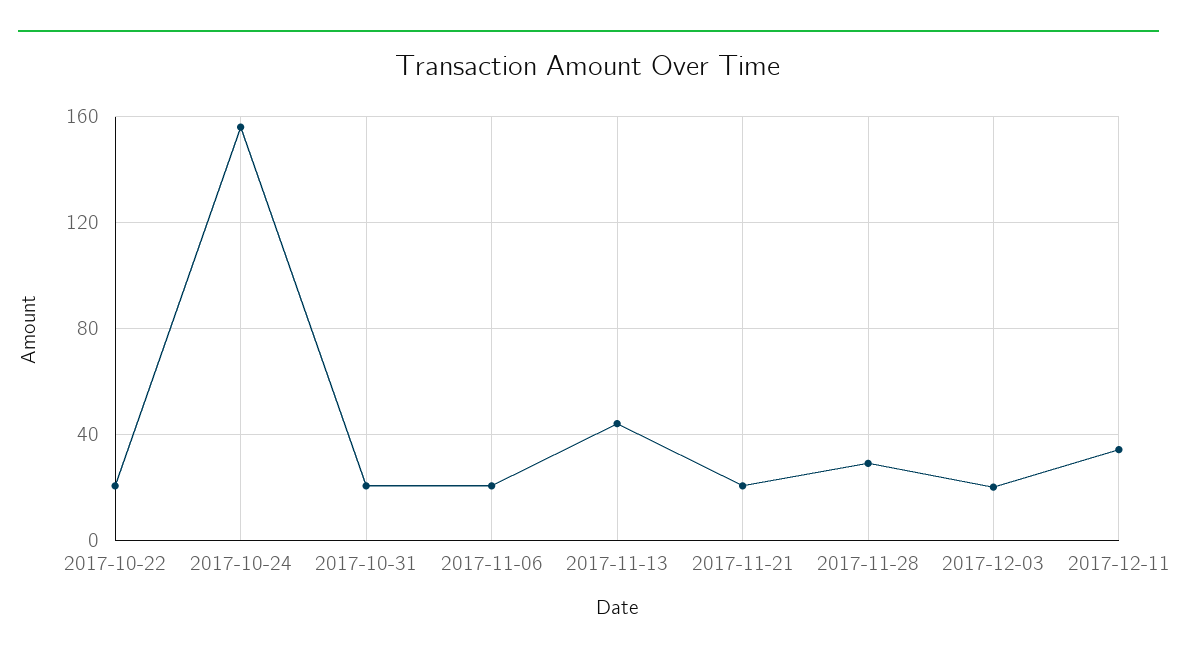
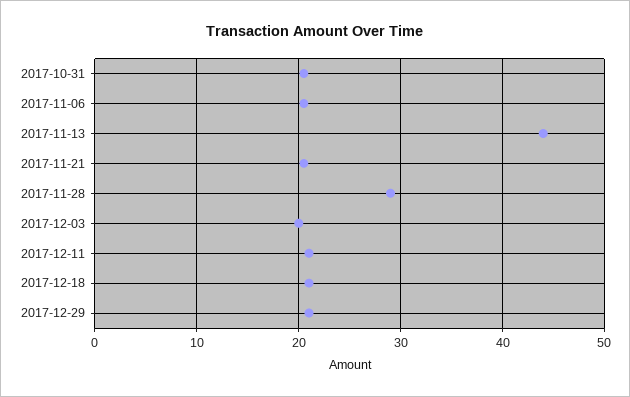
2017-10-22: 20 -> none
2017-10-24: 155 -> none
2017-12-11: 35 -> 21
2017-12-18: none -> 21
2017-12-29: none -> 21

